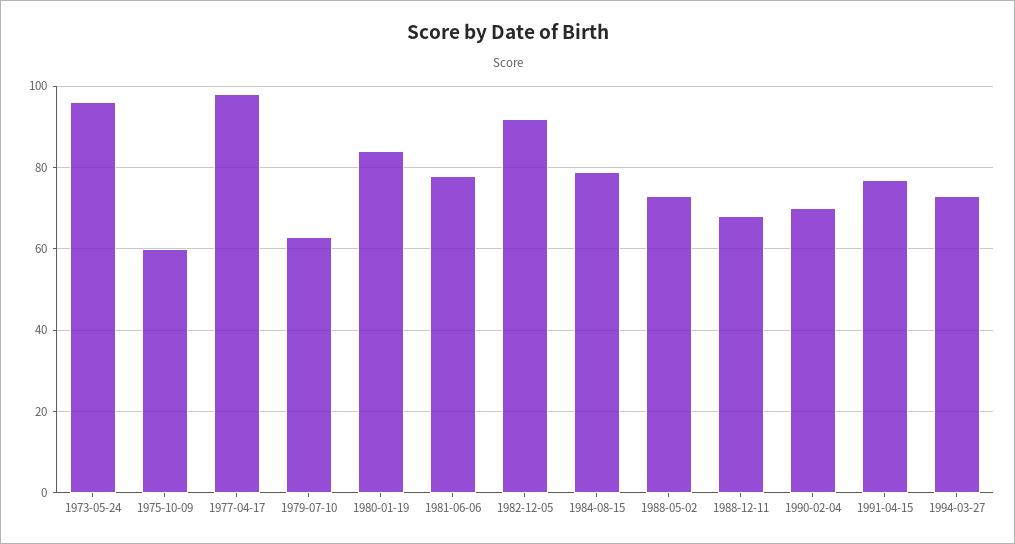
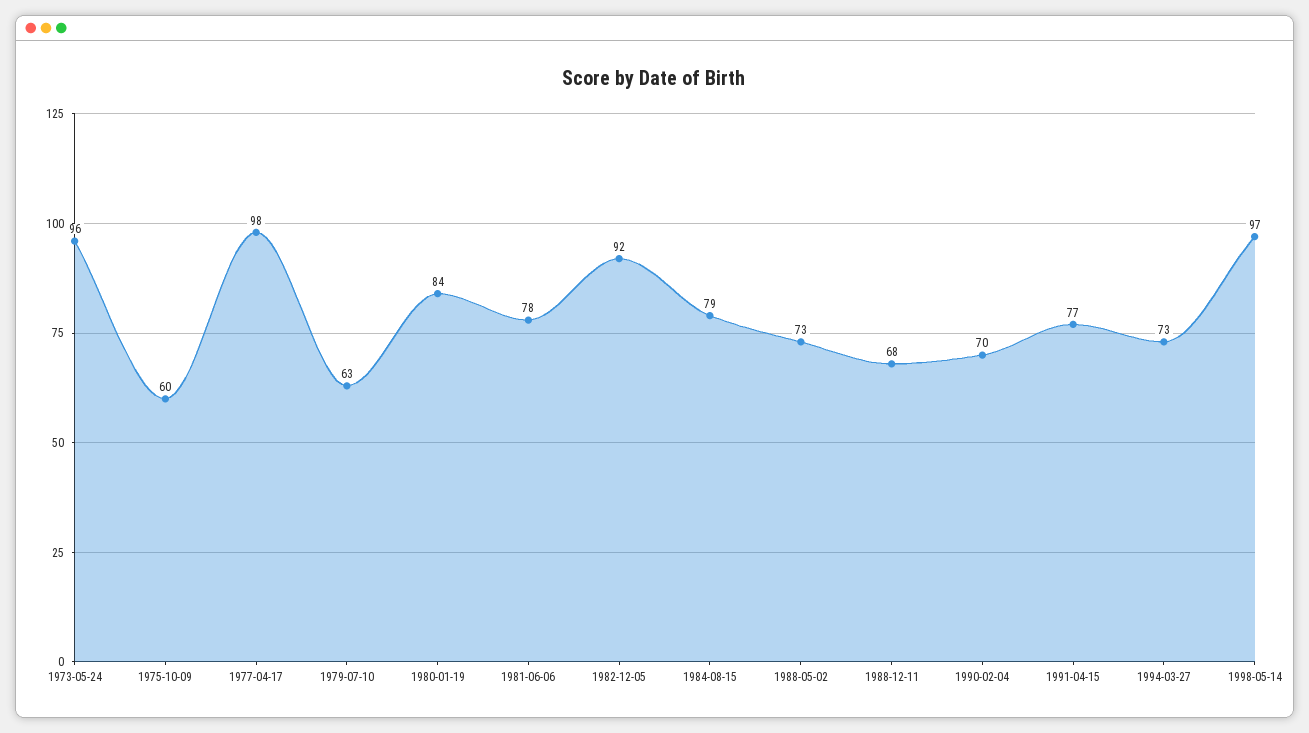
1998-05-14: none -> 97

